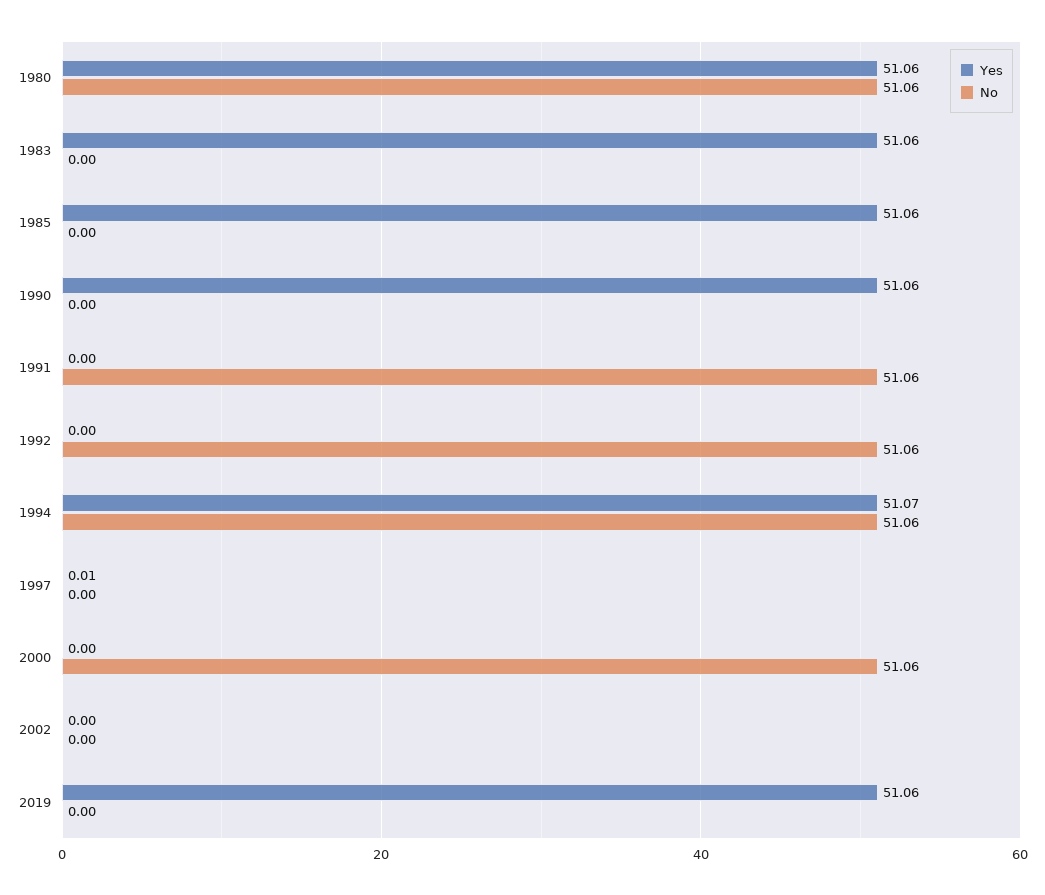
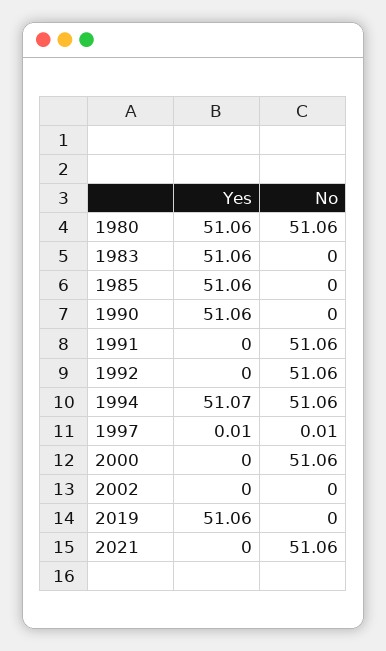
No, 1997: 0 -> 0.01
Yes, 2021: none -> 0
No, 2021: none -> 51.06

